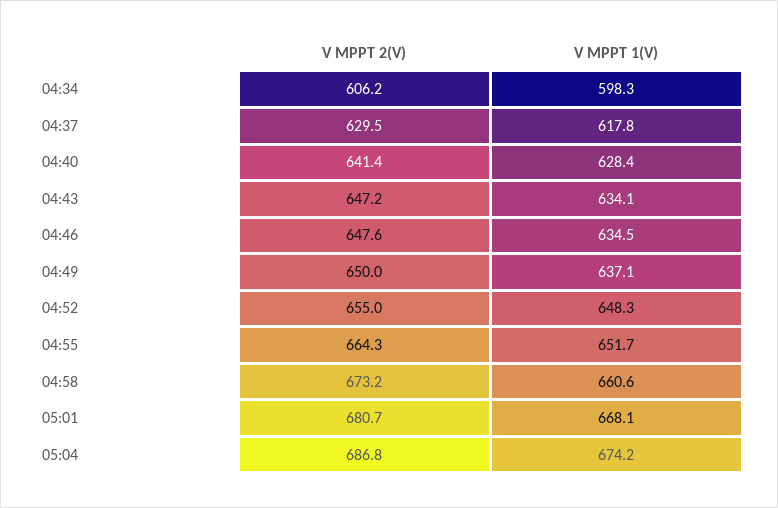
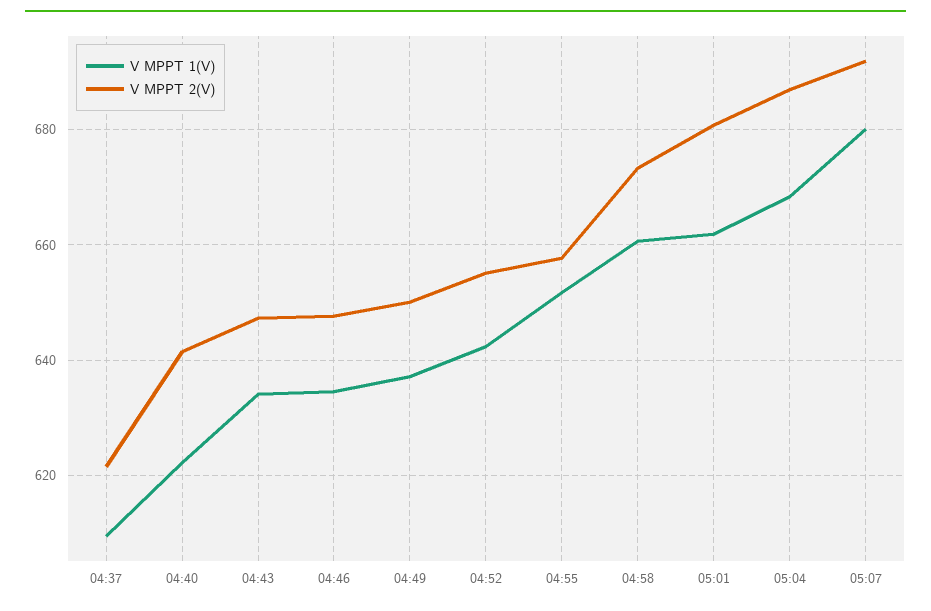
V MPPT 2(V), 04:34: 606.2 -> none
V MPPT 1(V), 04:34: 598.3 -> none
V MPPT 2(V), 04:37: 629.5 -> 622
V MPPT 1(V), 04:37: 617.8 -> 610
V MPPT 1(V), 04:40: 628.4 -> 622
V MPPT 1(V), 04:52: 648.3 -> 642
V MPPT 2(V), 04:55: 664.3 -> 658
V MPPT 1(V), 05:01: 668.1 -> 662
V MPPT 1(V), 05:04: 674.2 -> 668
V MPPT 1(V), 05:07: none -> 680
V MPPT 2(V), 05:07: none -> 692

